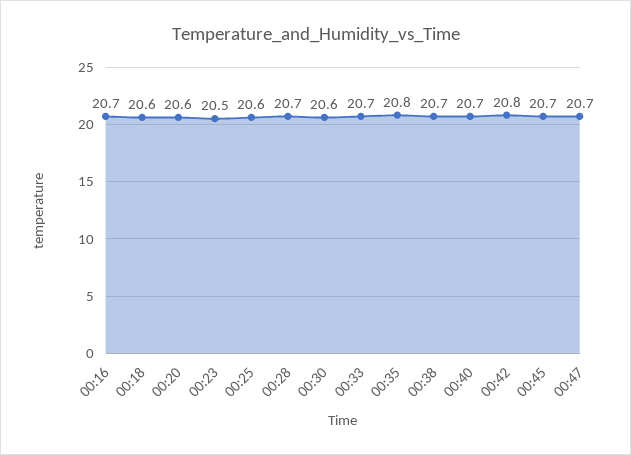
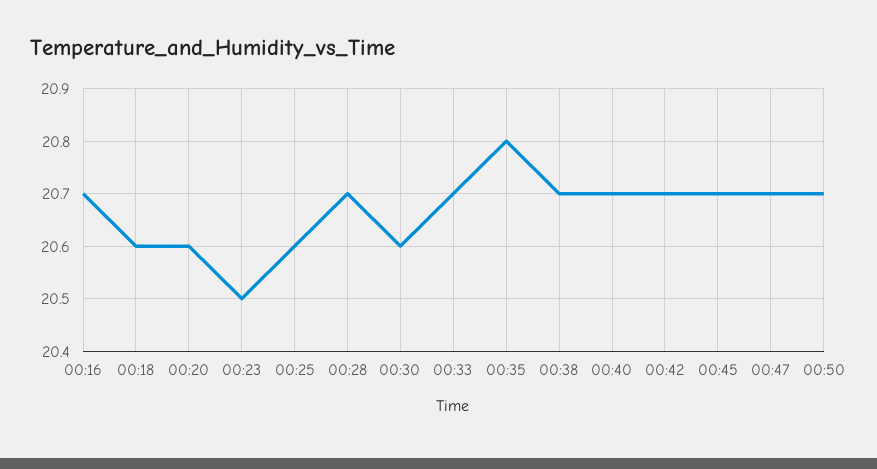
00:42: 20.8 -> 20.7
00:50: none -> 20.7

